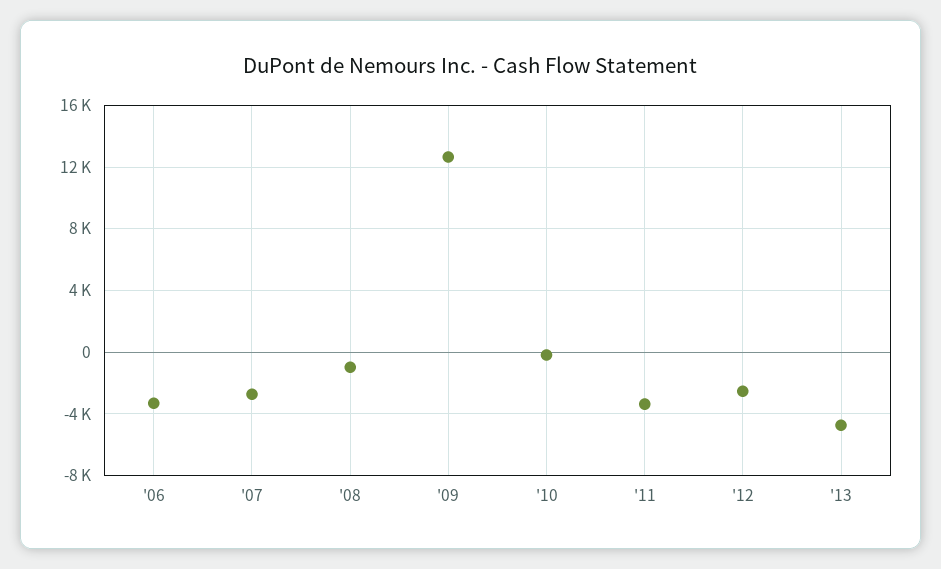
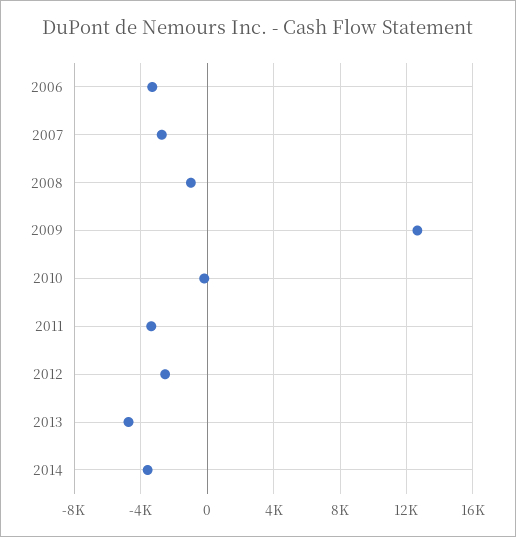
2014: none -> -3500

